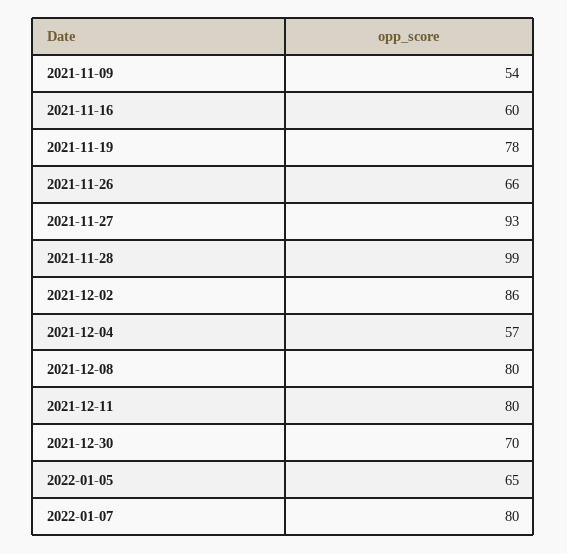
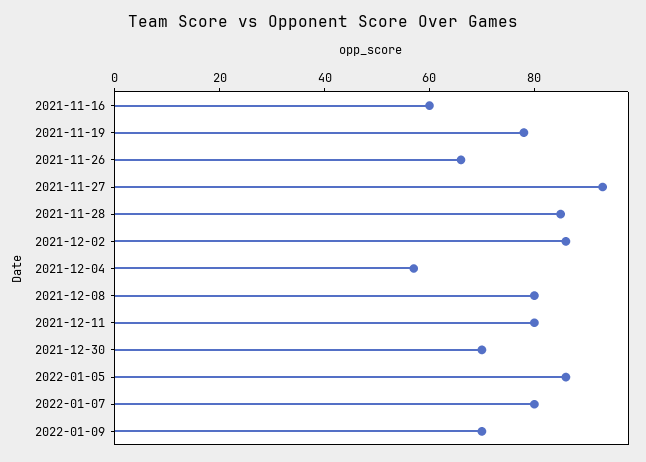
2021-11-09: 54 -> none
2021-11-28: 99 -> 85
2022-01-05: 65 -> 85
2022-01-09: none -> 70

